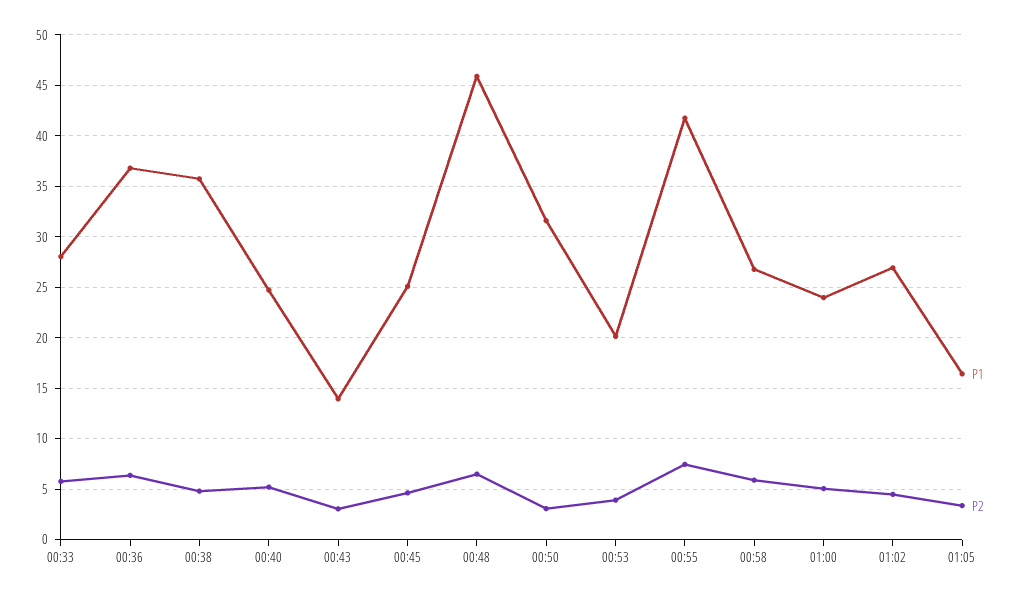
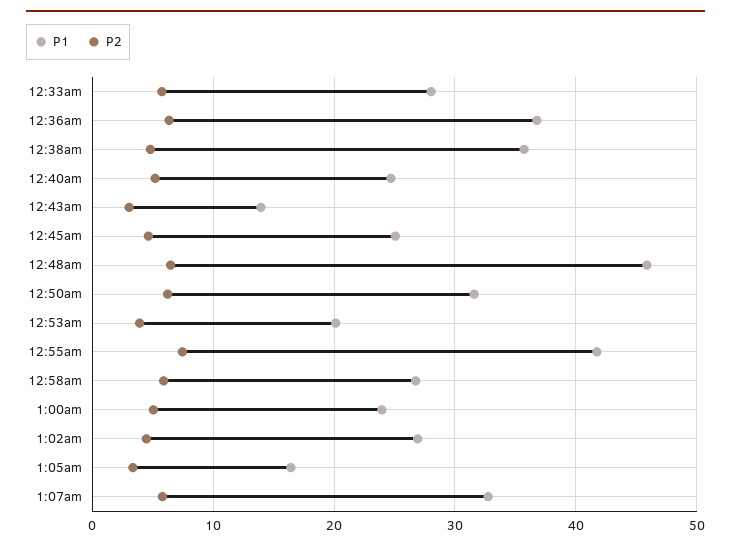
P2, 00:50: 3 -> 6
P1, 1:07am: none -> 33
P2, 1:07am: none -> 6

